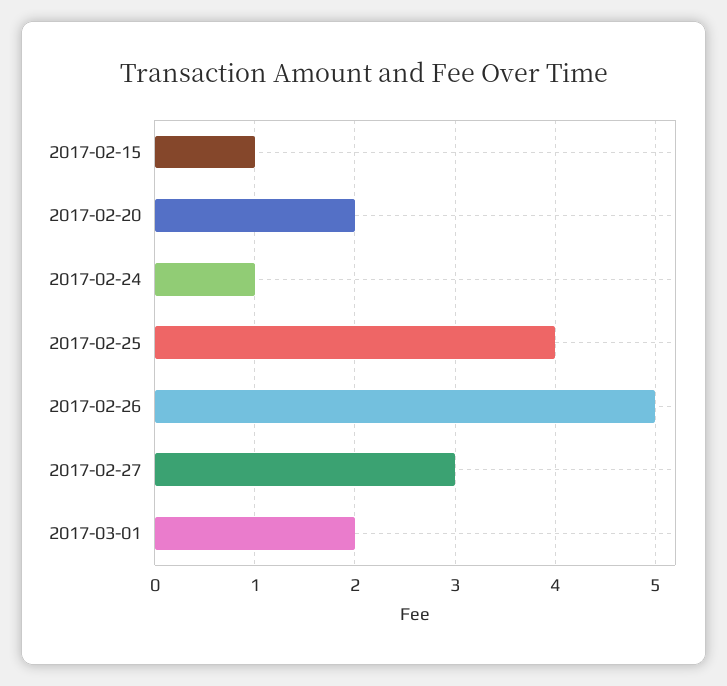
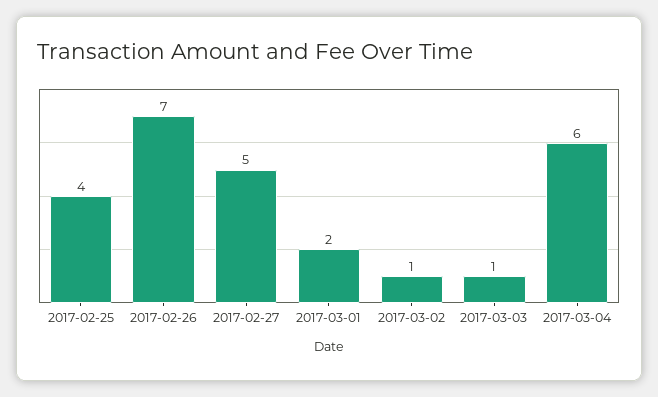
2017-02-15: 1 -> none
2017-02-20: 2 -> none
2017-02-24: 1 -> none
2017-02-26: 5 -> 7
2017-02-27: 3 -> 5
2017-03-02: none -> 1
2017-03-03: none -> 1
2017-03-04: none -> 6

